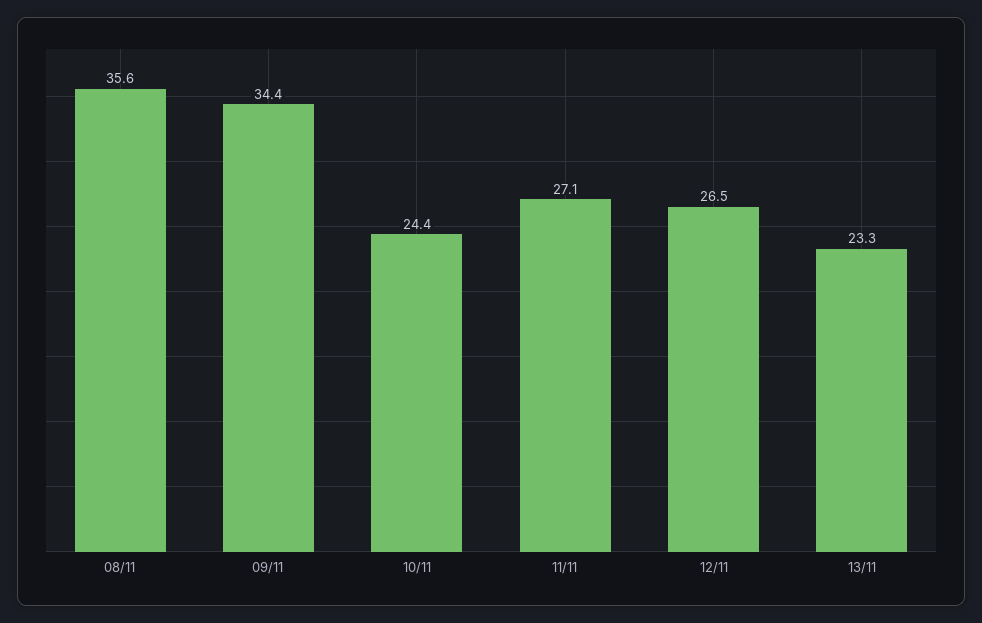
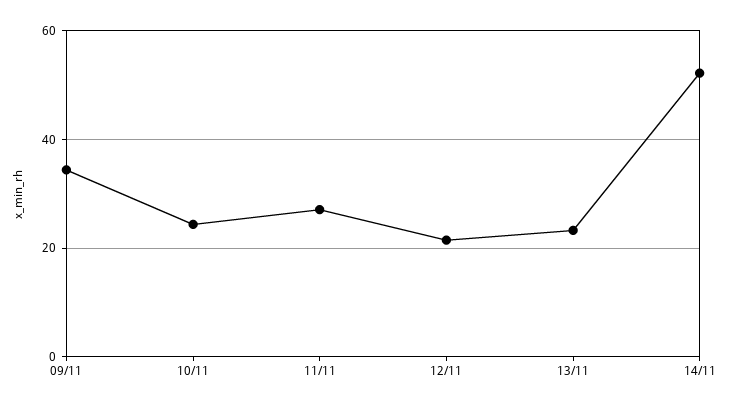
08/11: 35.6 -> none
12/11: 26.5 -> 22
14/11: none -> 52

